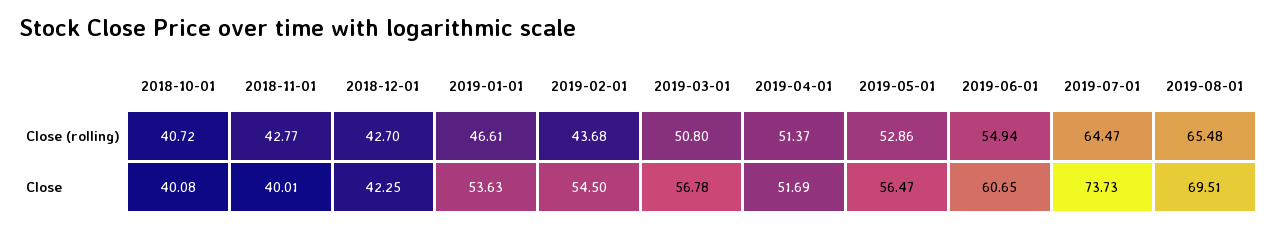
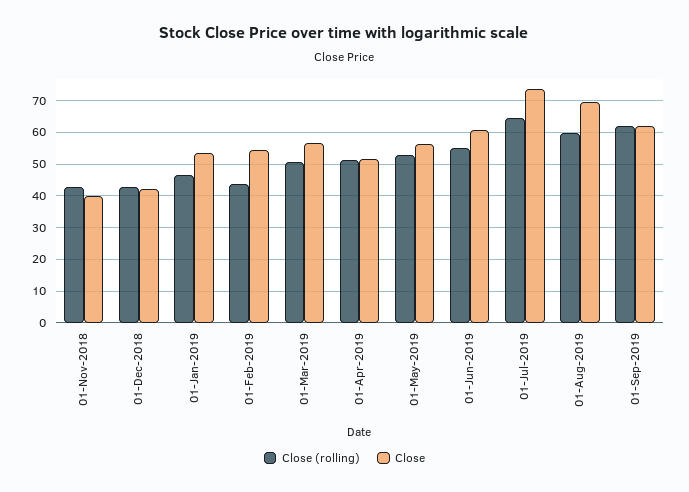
Close (rolling), 2018-10-01: 40.72 -> none
Close (rolling), 2019-08-01: 65.48 -> 60
Close, 2018-10-01: 40.08 -> none
Close (rolling), 01-Sep-2019: none -> 62
Close, 01-Sep-2019: none -> 62

